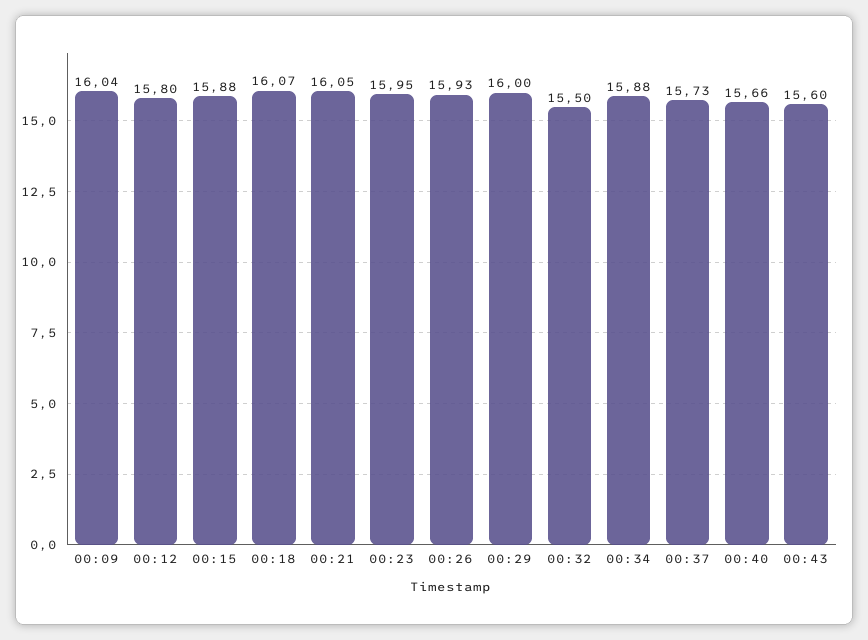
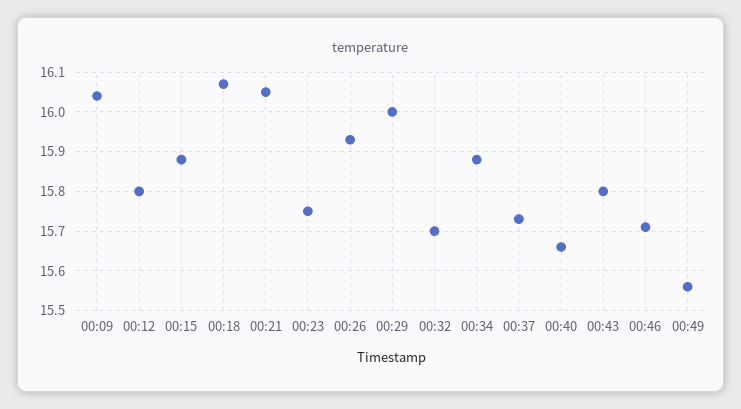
00:23: 15.95 -> 15.75
00:32: 15.5 -> 15.7
00:43: 15.6 -> 15.8
00:46: none -> 15.7
00:49: none -> 15.55

